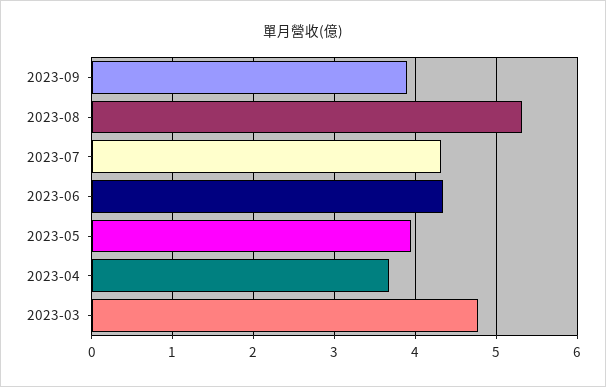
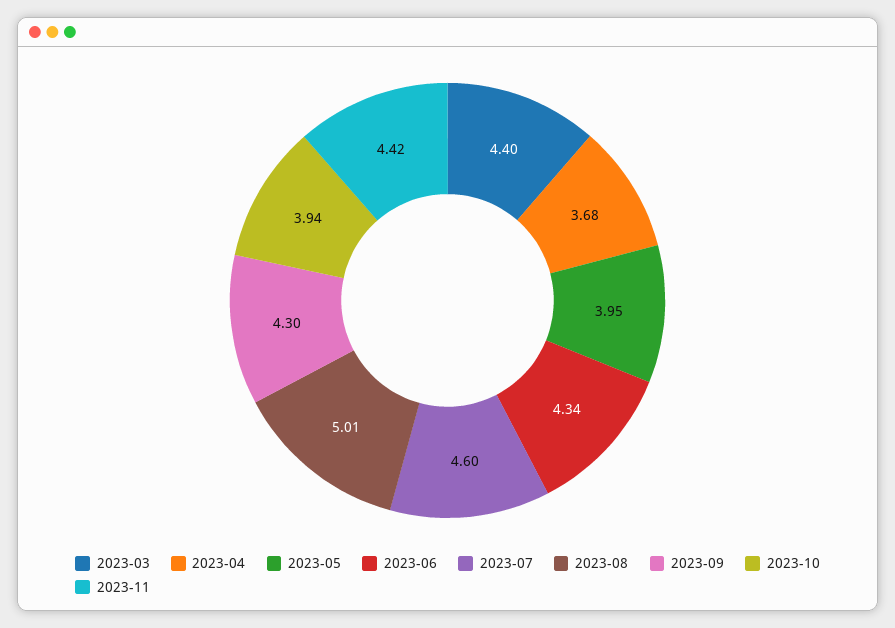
2023-09: 3.9 -> 4.3
2023-08: 5.3 -> 5.01
2023-07: 4.3 -> 4.6
2023-03: 4.8 -> 4.4
2023-10: none -> 3.94
2023-11: none -> 4.42

